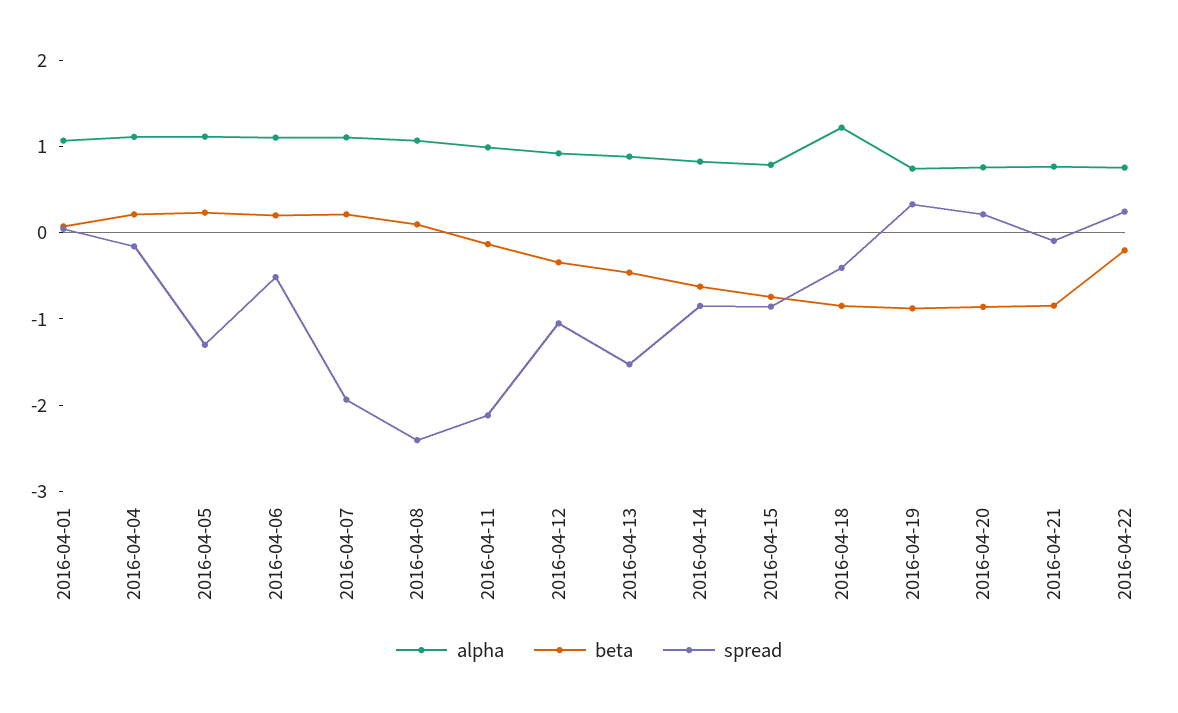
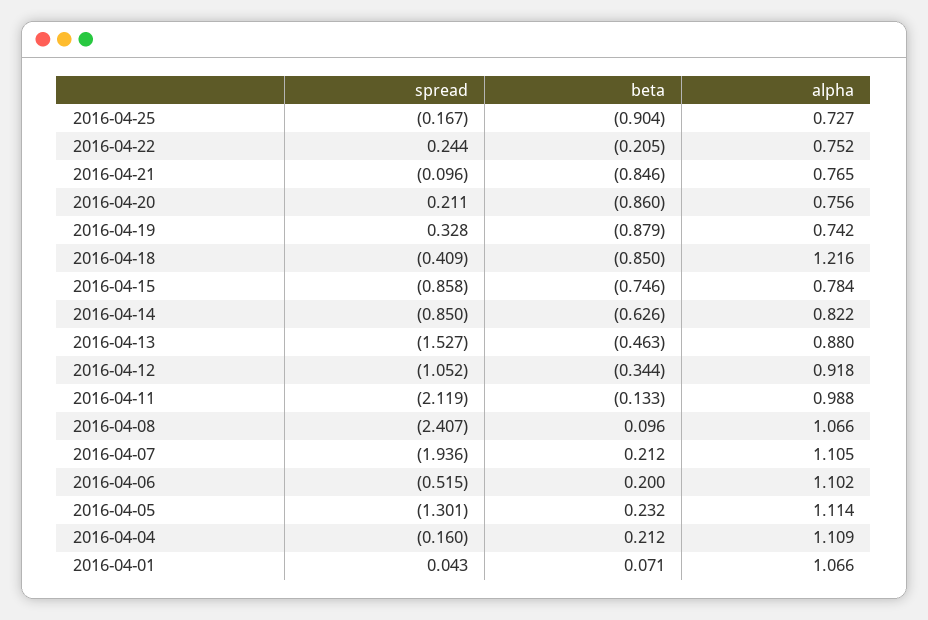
spread, 2016-04-25: none -> -0.167
beta, 2016-04-25: none -> -0.904
alpha, 2016-04-25: none -> 0.727

